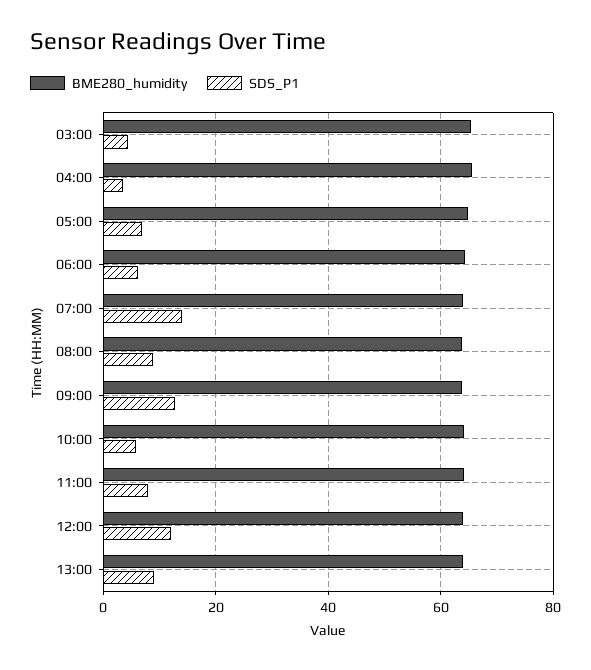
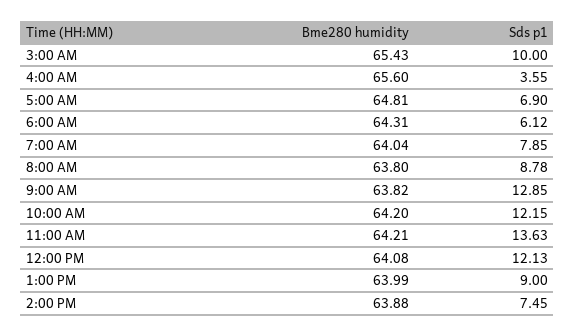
SDS_P1, 03:00: 4 -> 10
SDS_P1, 07:00: 14 -> 7.85
SDS_P1, 10:00: 6 -> 12.15
SDS_P1, 11:00: 8 -> 13.63
BME280_humidity, 2:00 PM: none -> 63.88
SDS_P1, 2:00 PM: none -> 7.45

